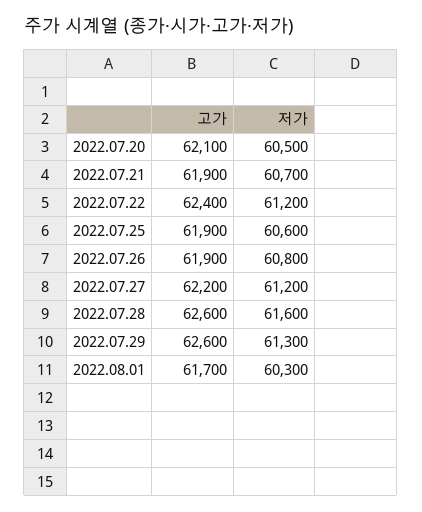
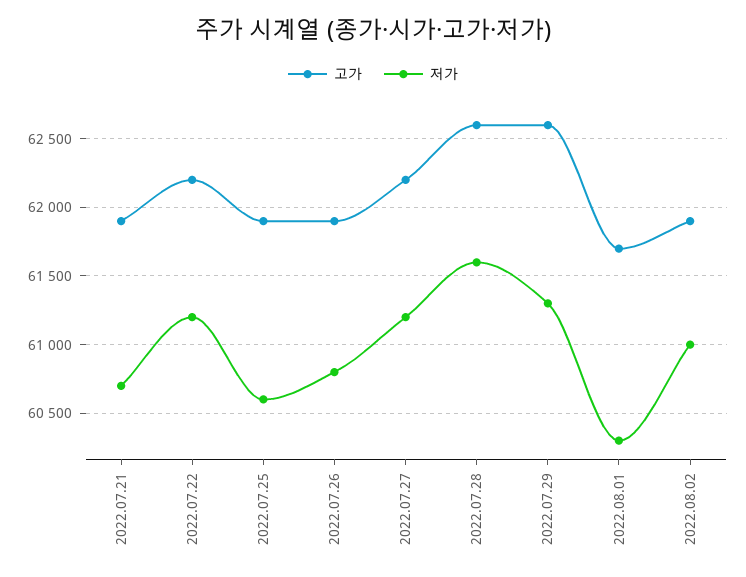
고가, 2022.07.20: 62100 -> none
저가, 2022.07.20: 60500 -> none
고가, 2022.07.22: 62400 -> 62200
고가, 2022.08.02: none -> 61900
저가, 2022.08.02: none -> 61000

